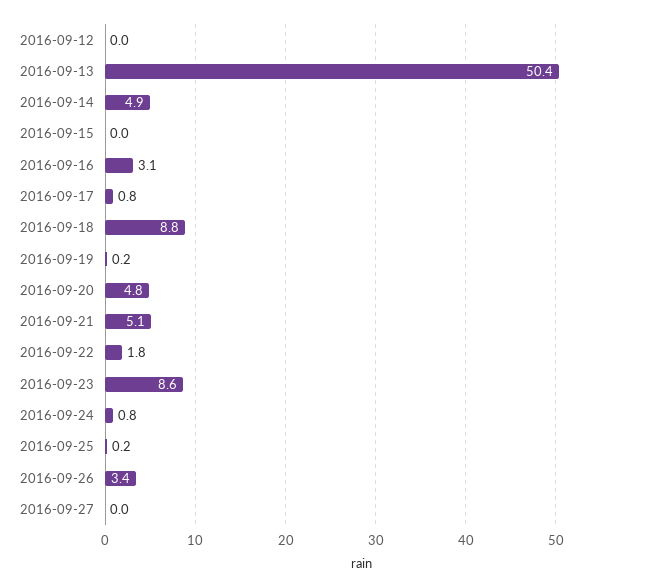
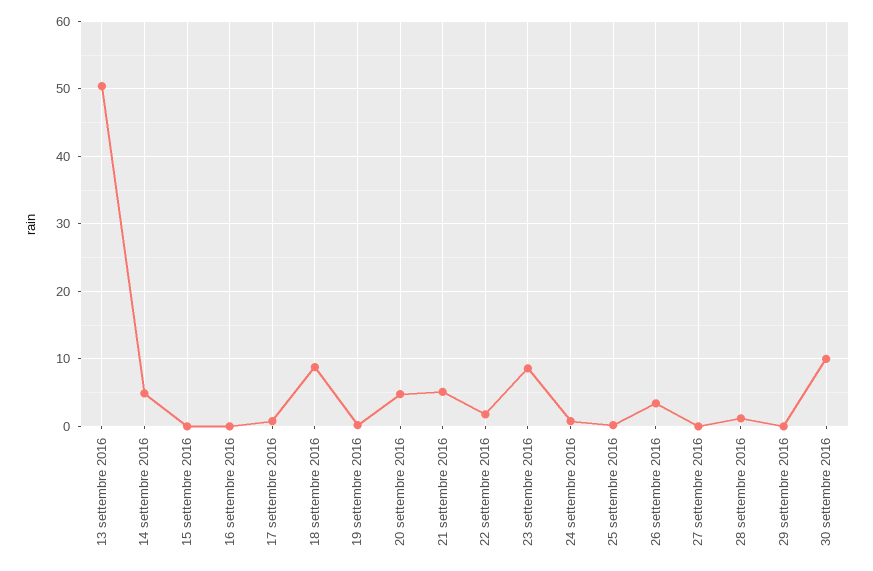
2016-09-12: 0 -> none
2016-09-16: 3.1 -> 0
28 settembre 2016: none -> 1
29 settembre 2016: none -> 0
30 settembre 2016: none -> 10

